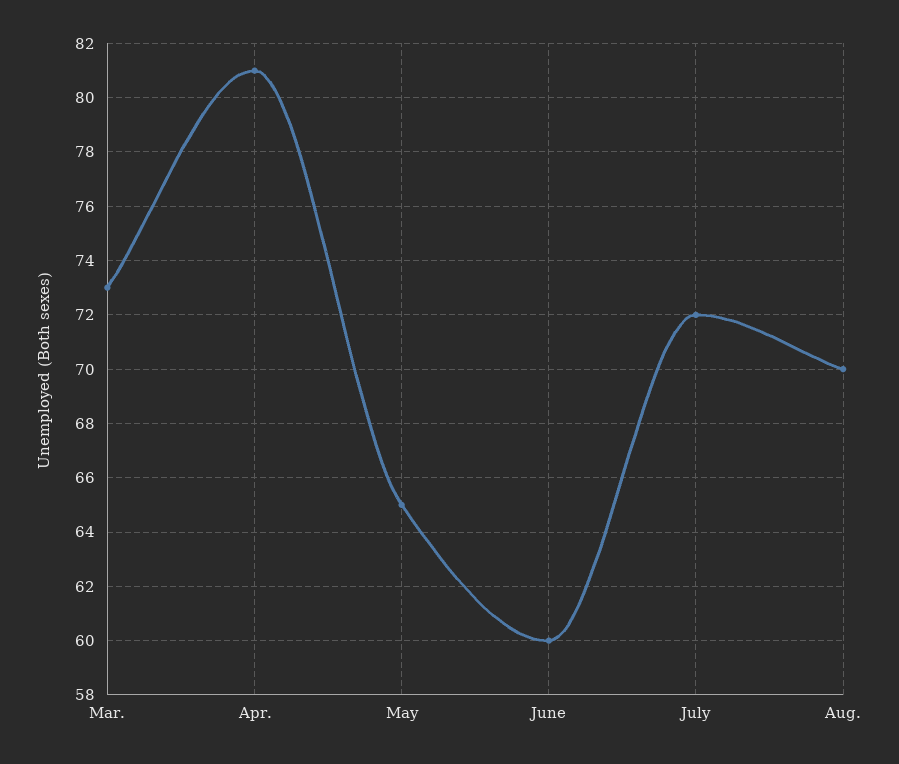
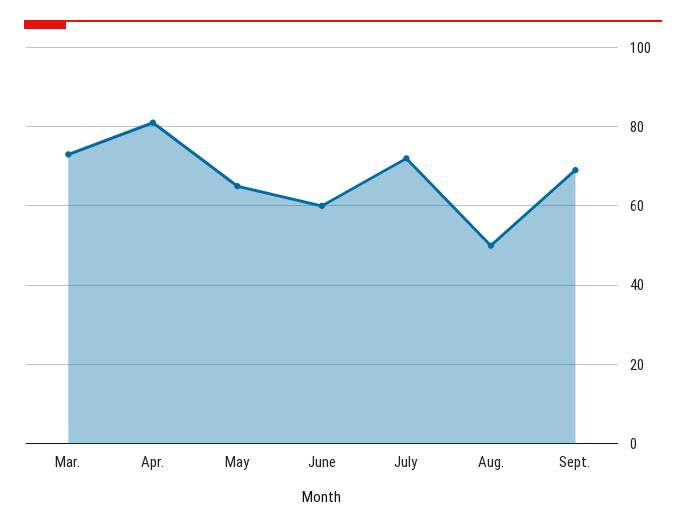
Aug.: 70 -> 50
Sept.: none -> 70

